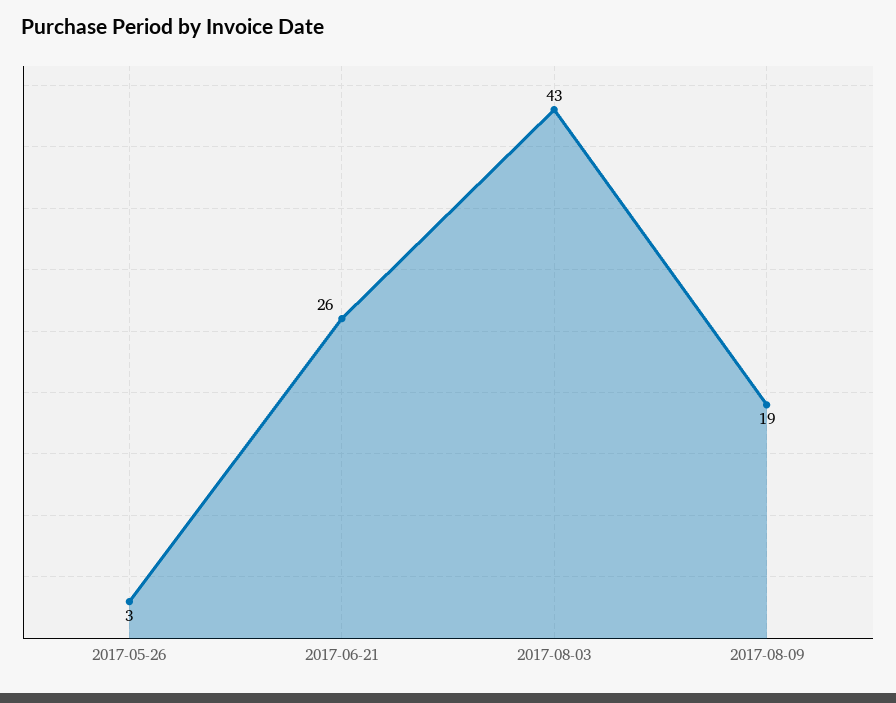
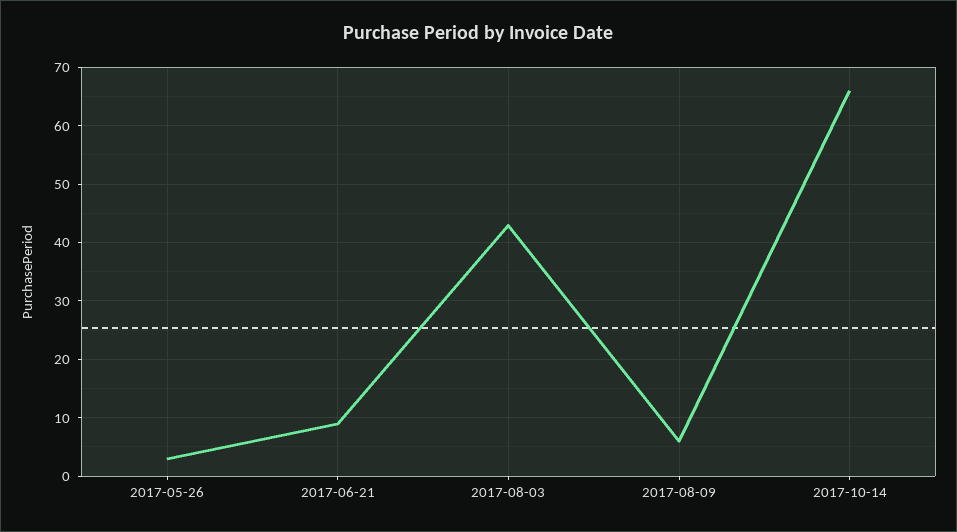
2017-06-21: 26 -> 10
2017-08-09: 19 -> 5
2017-10-14: none -> 65

